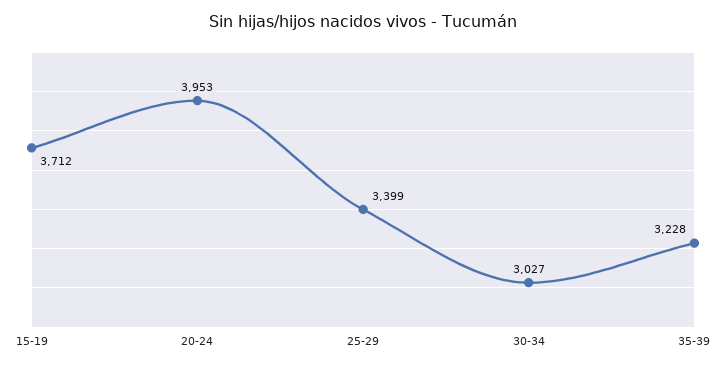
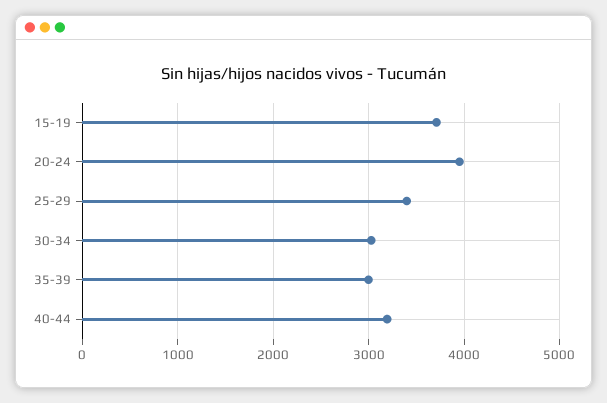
35-39: 3228 -> 3000
40-44: none -> 3200

